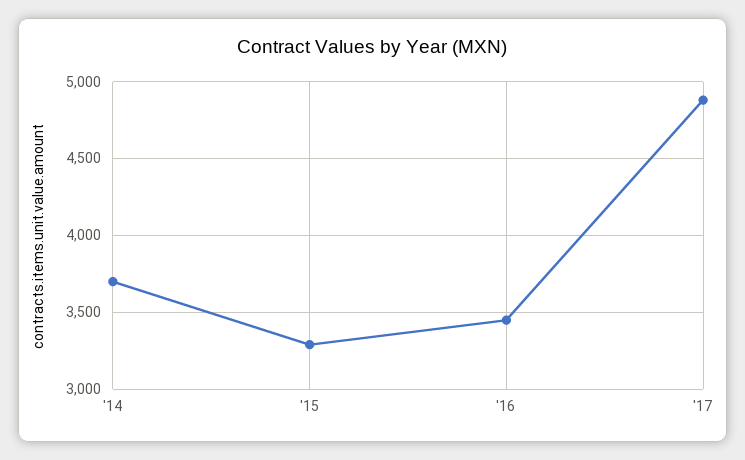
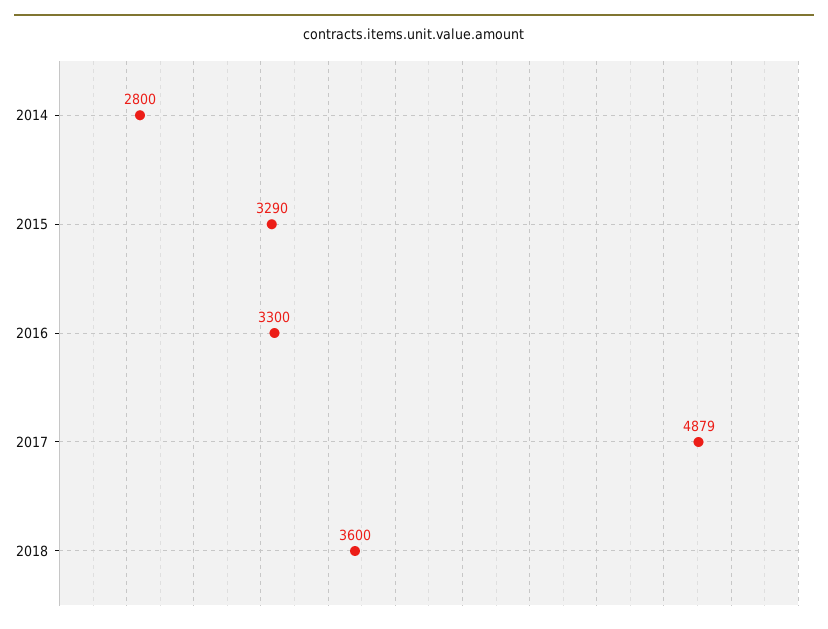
'14: 3700 -> 2800
'16: 3450 -> 3300
2018: none -> 3600

